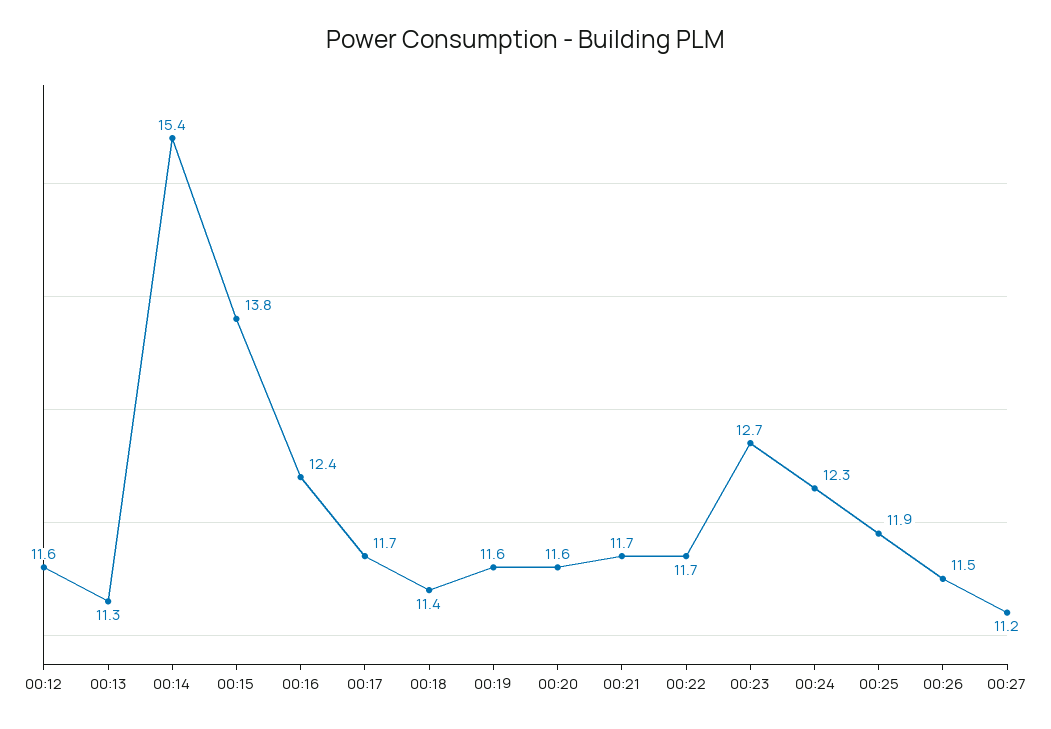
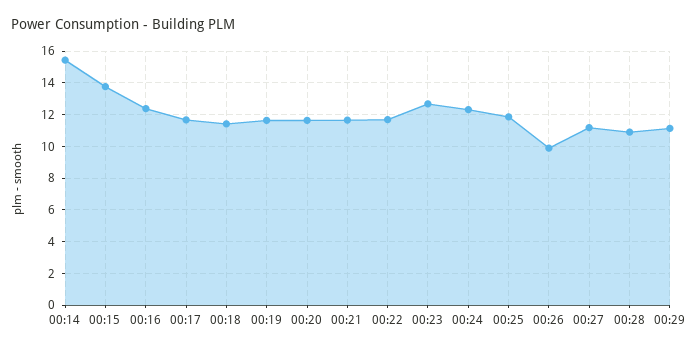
00:12: 11.6 -> none
00:13: 11.3 -> none
00:26: 11.5 -> 10
00:28: none -> 11
00:29: none -> 11

